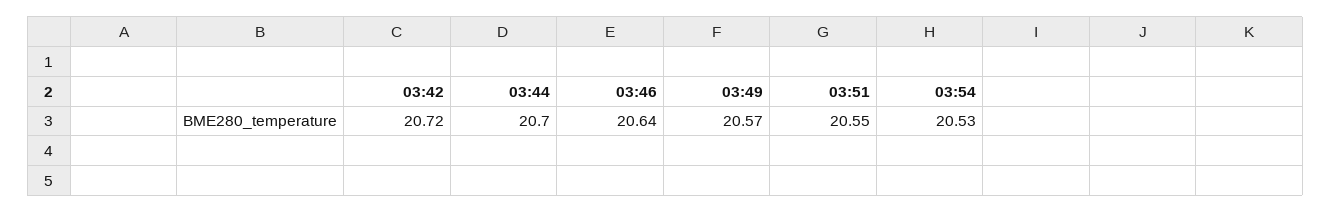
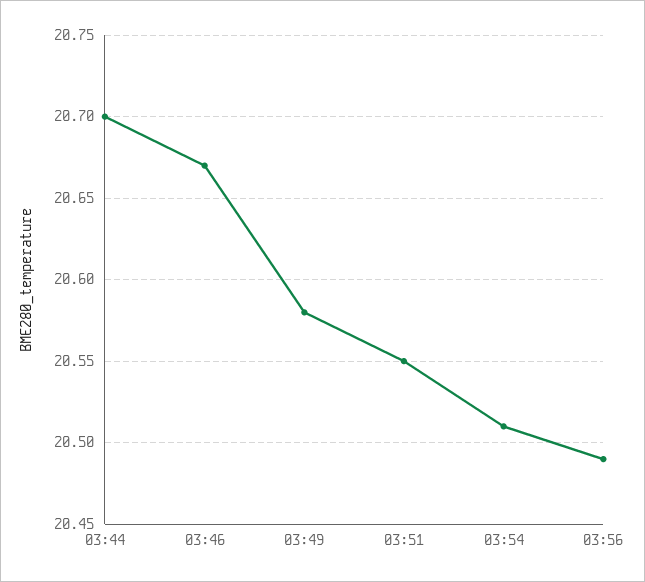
03:42: 20.72 -> none
03:46: 20.64 -> 20.67
03:49: 20.57 -> 20.58
03:54: 20.53 -> 20.51
03:56: none -> 20.49

